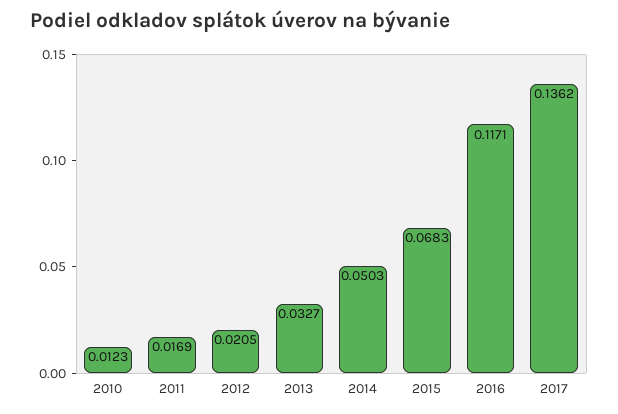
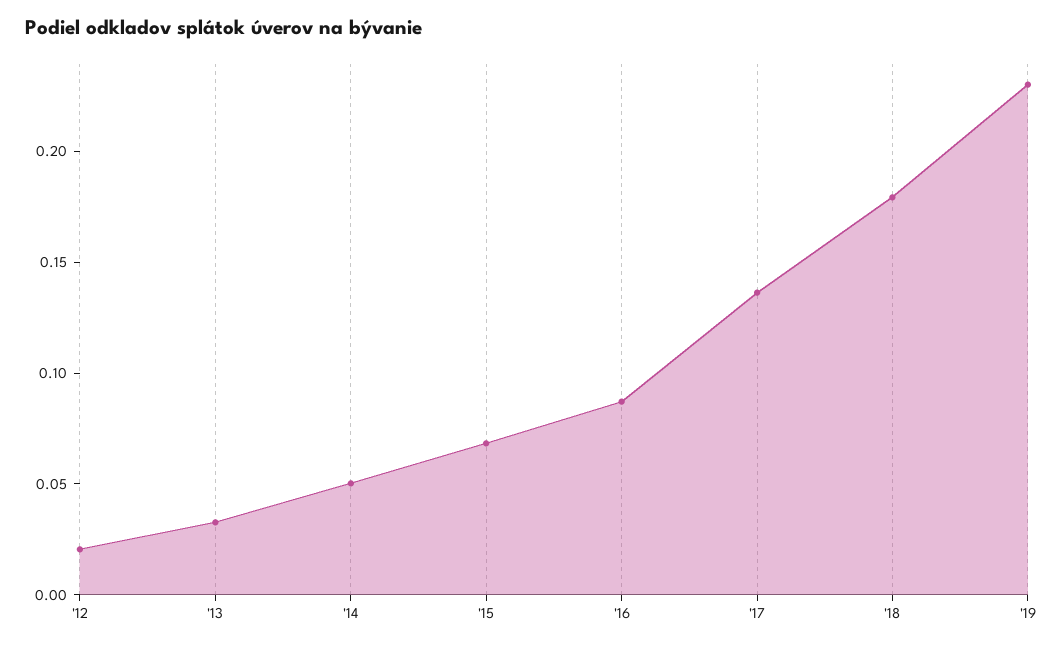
2010: 0.0123 -> none
2011: 0.0169 -> none
2016: 0.1171 -> 0.09
'18: none -> 0.18
'19: none -> 0.23

